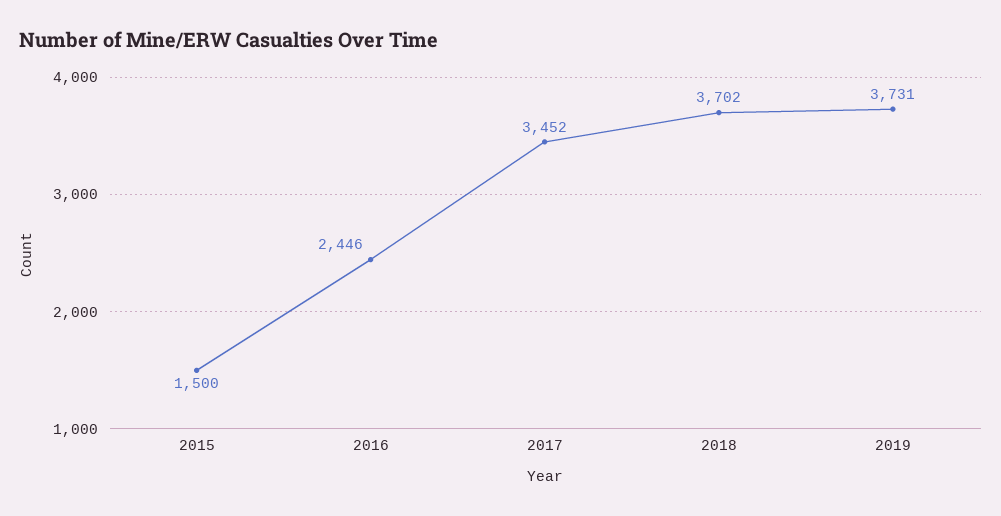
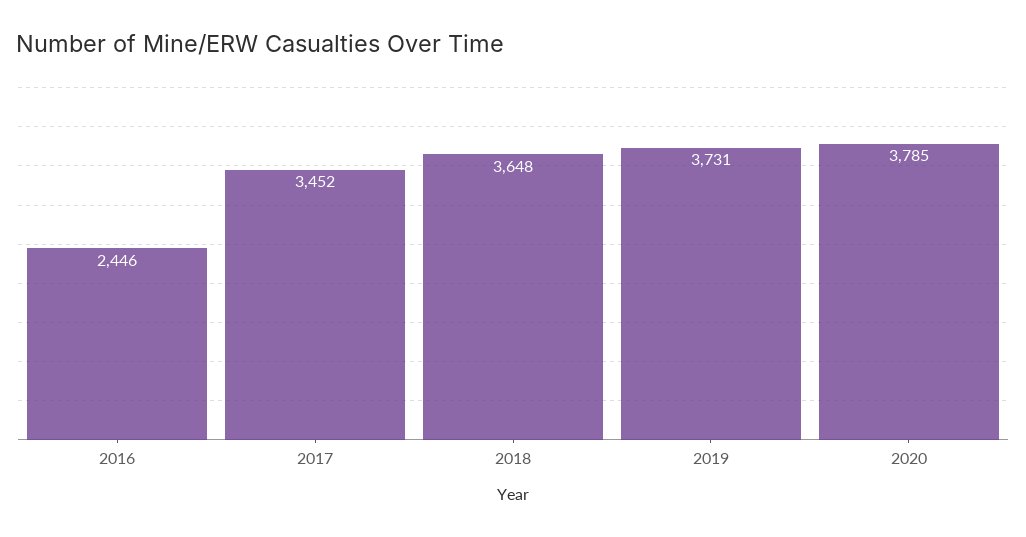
2015: 1500 -> none
2018: 3702 -> 3648
2020: none -> 3785

